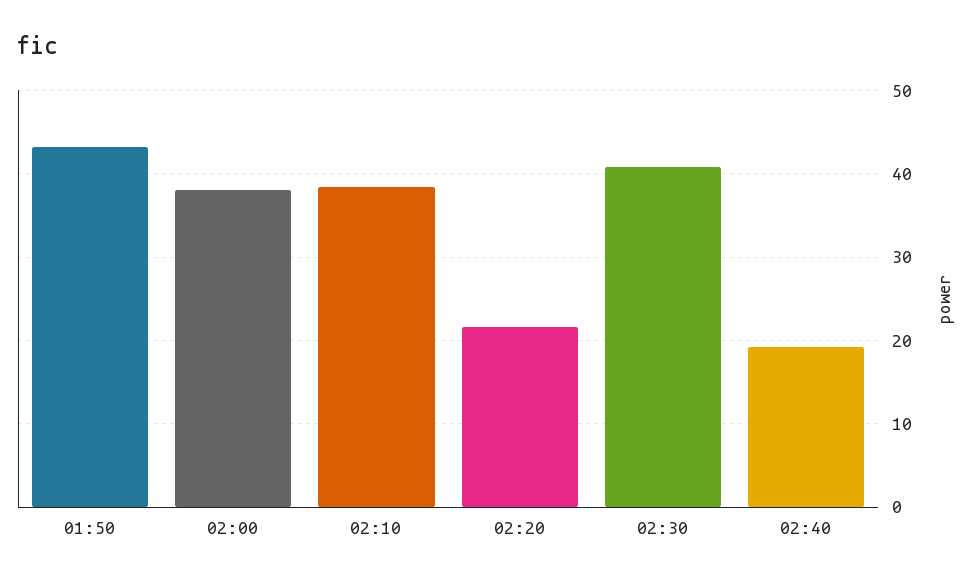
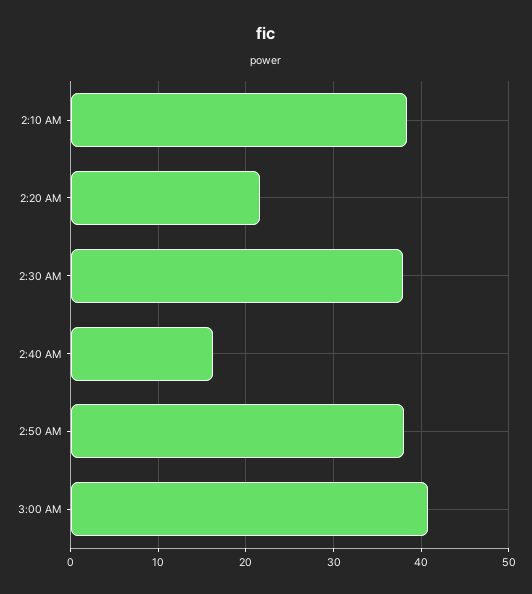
01:50: 43 -> none
02:00: 38 -> none
02:30: 41 -> 38
02:40: 19 -> 16
2:50 AM: none -> 38
3:00 AM: none -> 41

